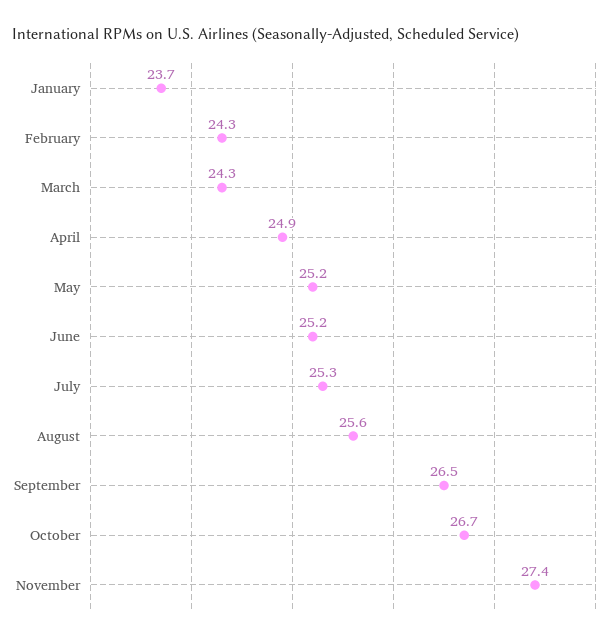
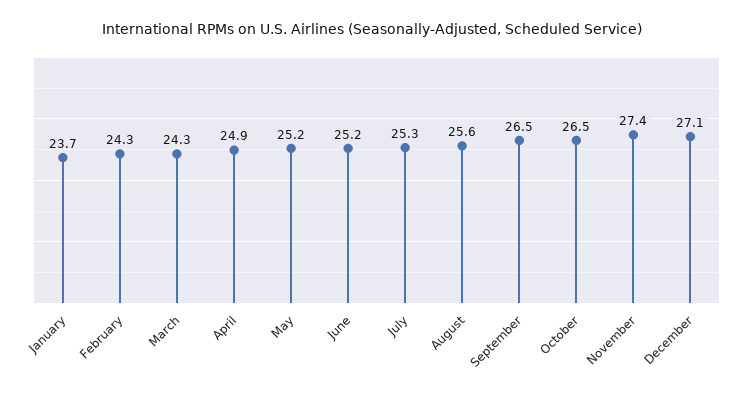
October: 26.7 -> 26.5
December: none -> 27.1

